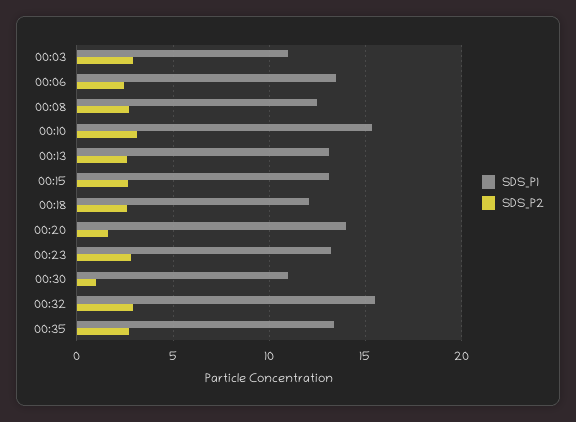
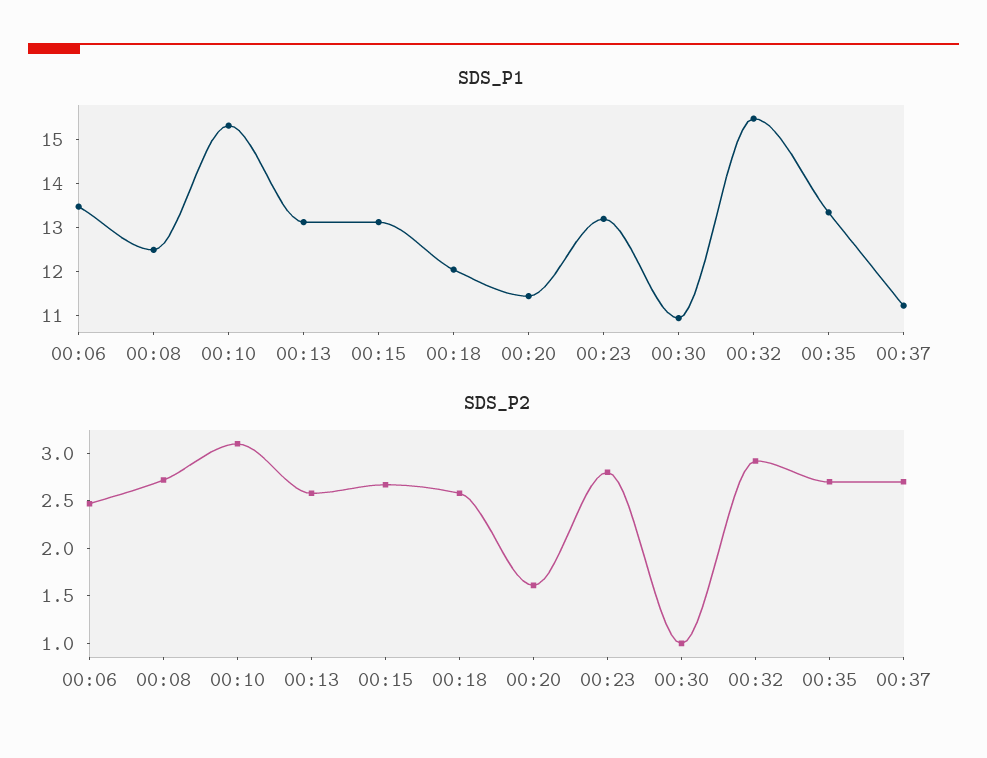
SDS_P1, 00:03: 11 -> none
SDS_P2, 00:03: 3 -> none
SDS_P1, 00:20: 14 -> 11.4
SDS_P1, 00:37: none -> 11.2
SDS_P2, 00:37: none -> 2.7

